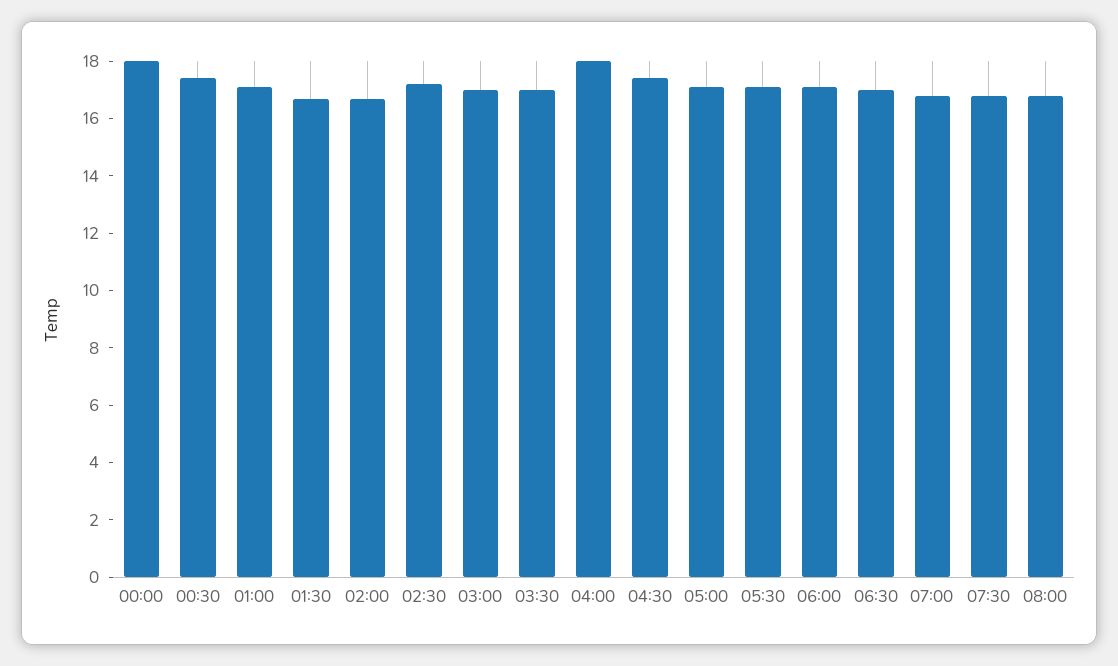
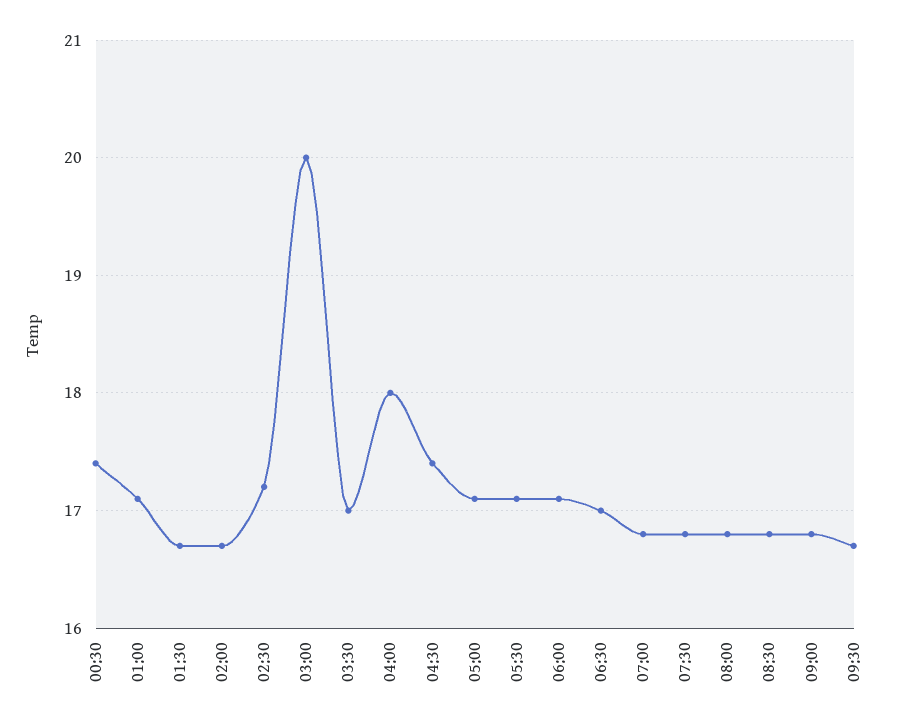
00:00: 18 -> none
03:00: 17 -> 20
08:30: none -> 16.8
09:00: none -> 16.8
09:30: none -> 16.7

